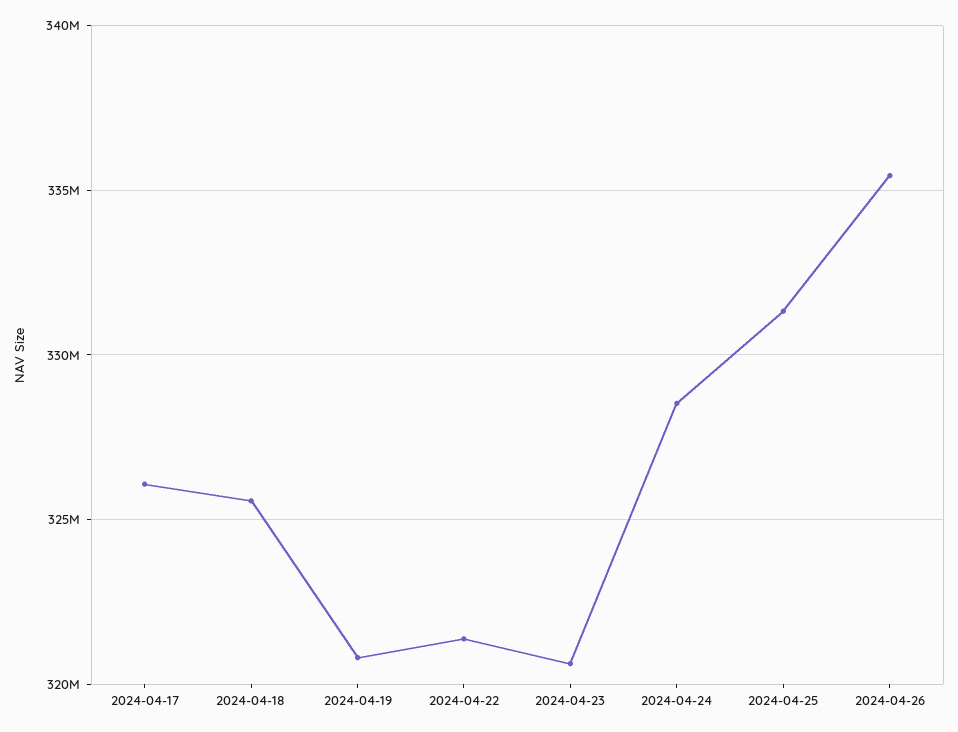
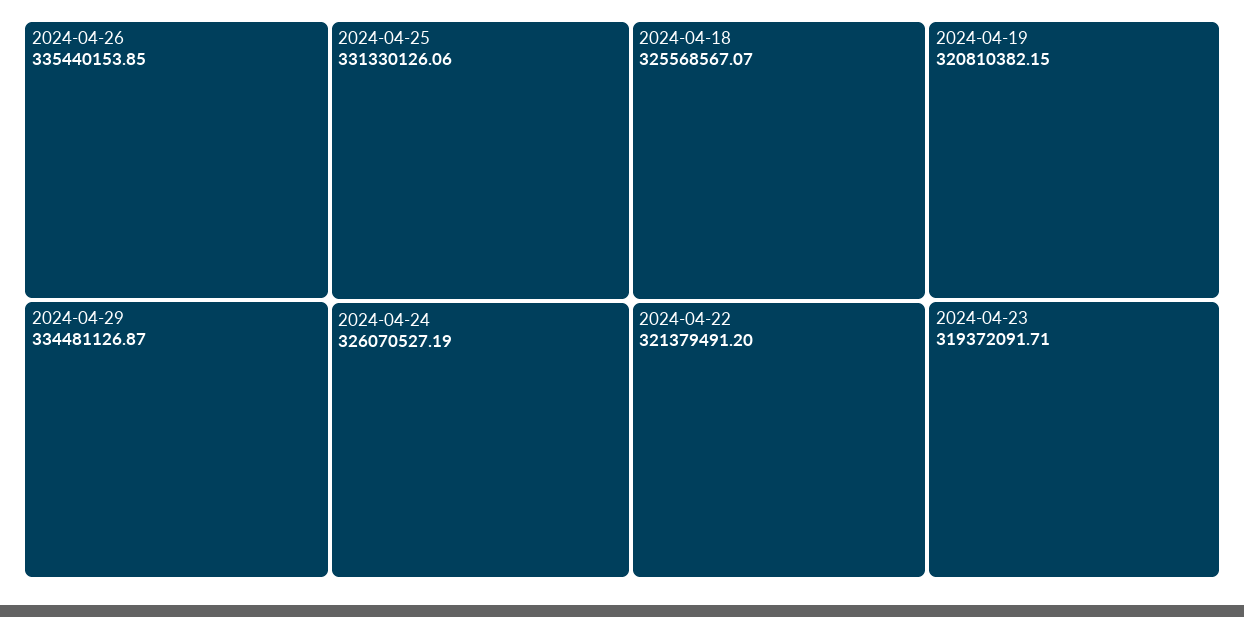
2024-04-17: 326000000 -> none
2024-04-23: 320500000 -> 319372091.71
2024-04-24: 328500000 -> 326070527.19
2024-04-29: none -> 334481126.87

